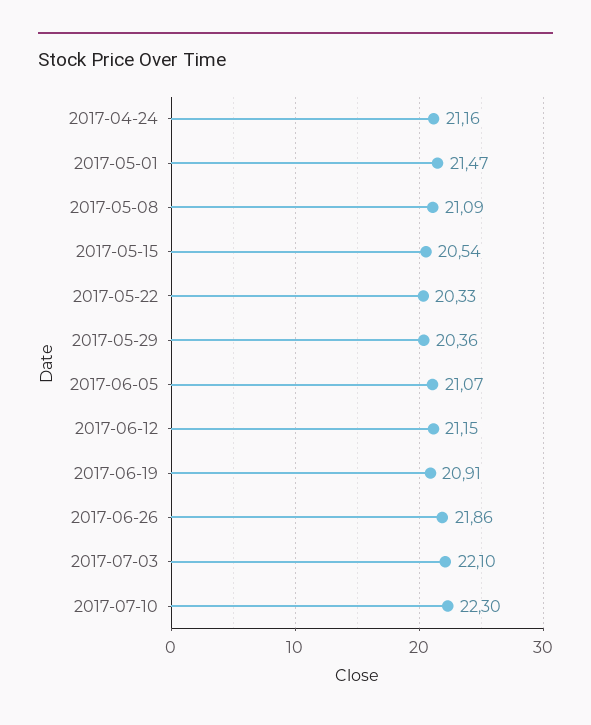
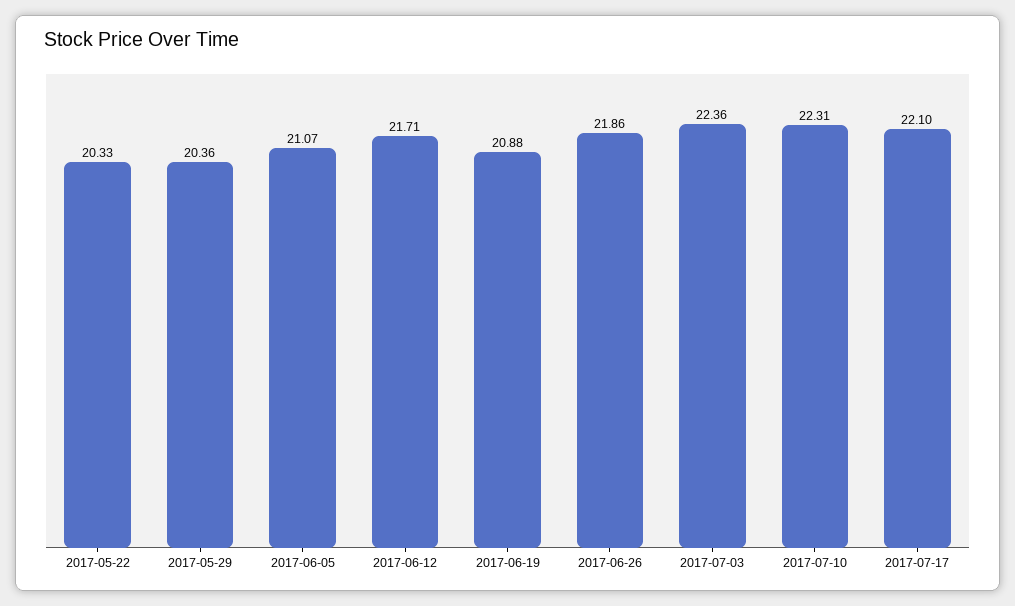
2017-04-24: 21.16 -> none
2017-05-01: 21.47 -> none
2017-05-08: 21.09 -> none
2017-05-15: 20.54 -> none
2017-06-12: 21.15 -> 21.71
2017-06-19: 20.91 -> 20.88
2017-07-03: 22.1 -> 22.36
2017-07-10: 22.3 -> 22.31
2017-07-17: none -> 22.1

